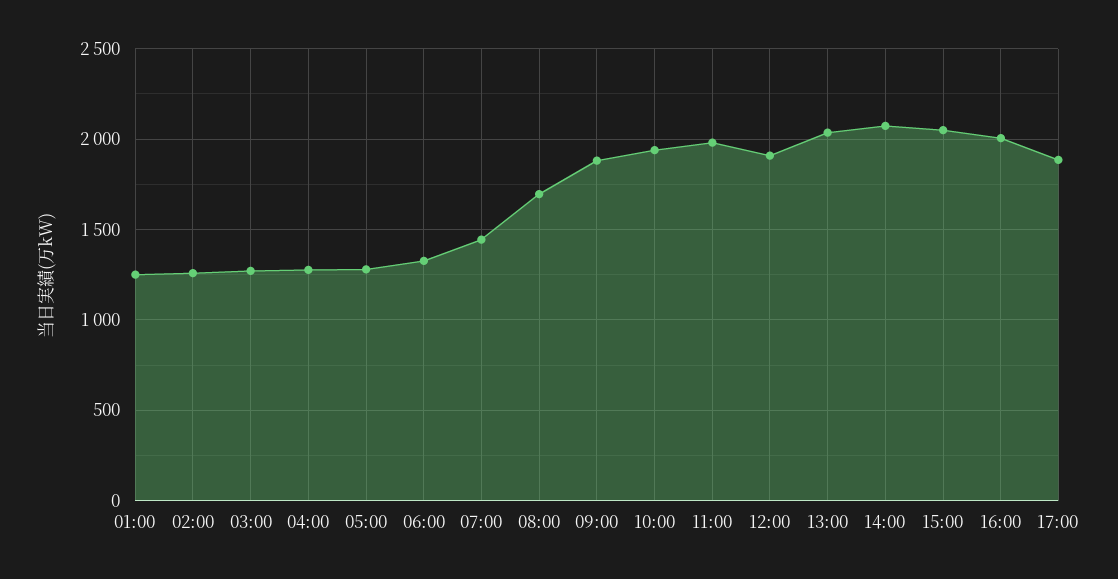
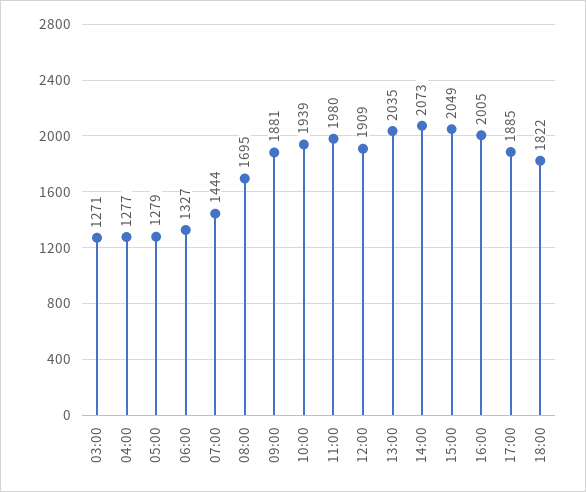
01:00: 1250 -> none
02:00: 1250 -> none
18:00: none -> 1822

